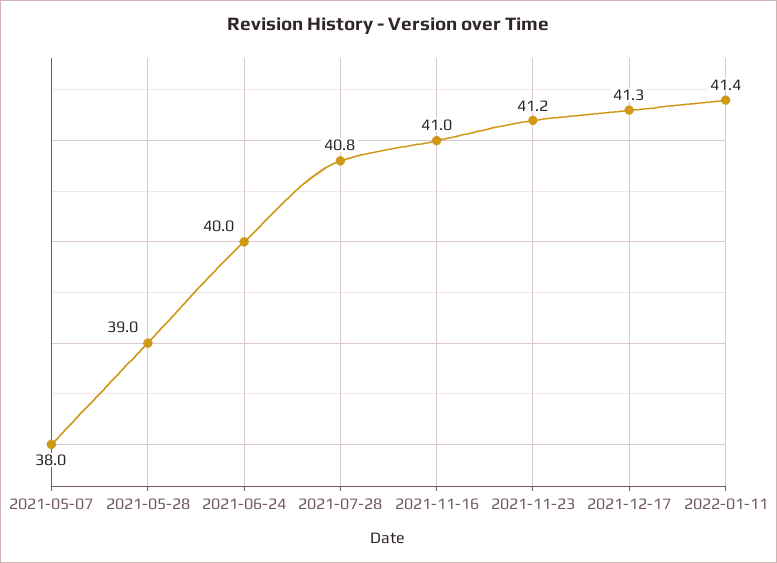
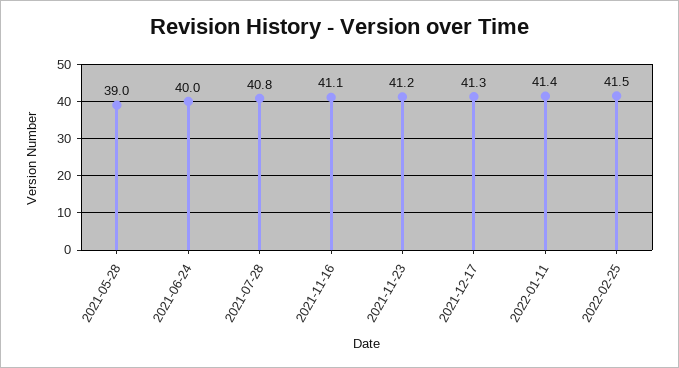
2021-05-07: 38 -> none
2021-11-16: 41 -> 41.1
2022-02-25: none -> 41.5

